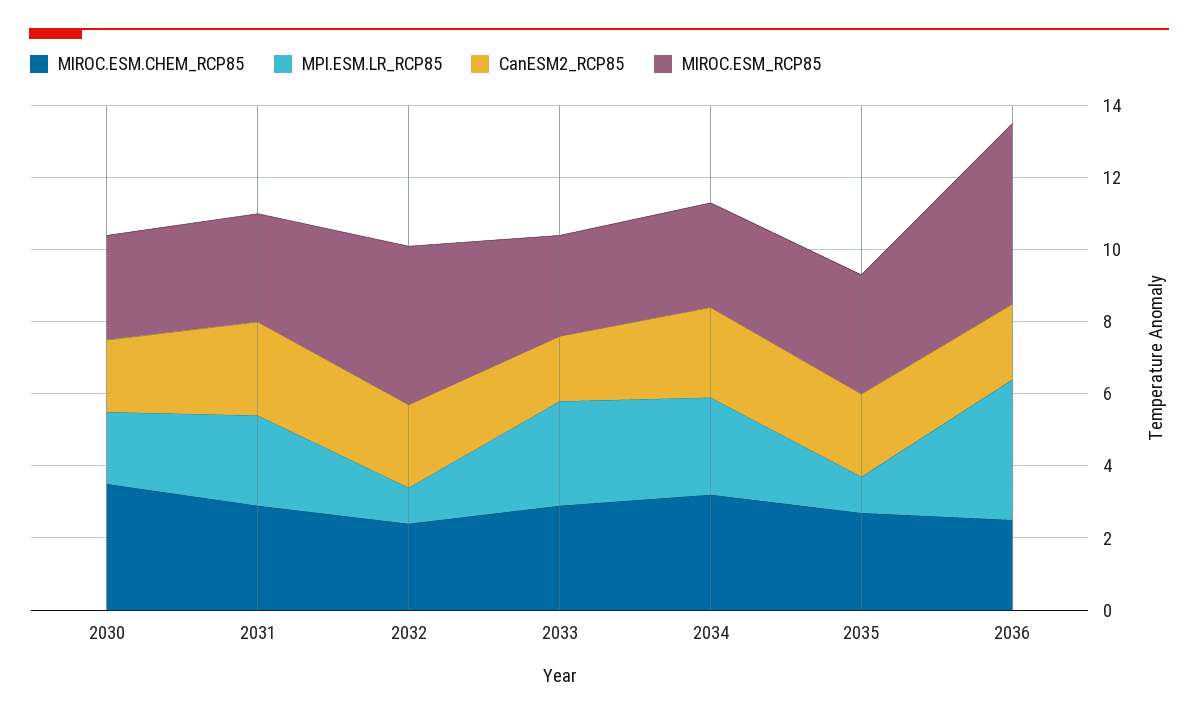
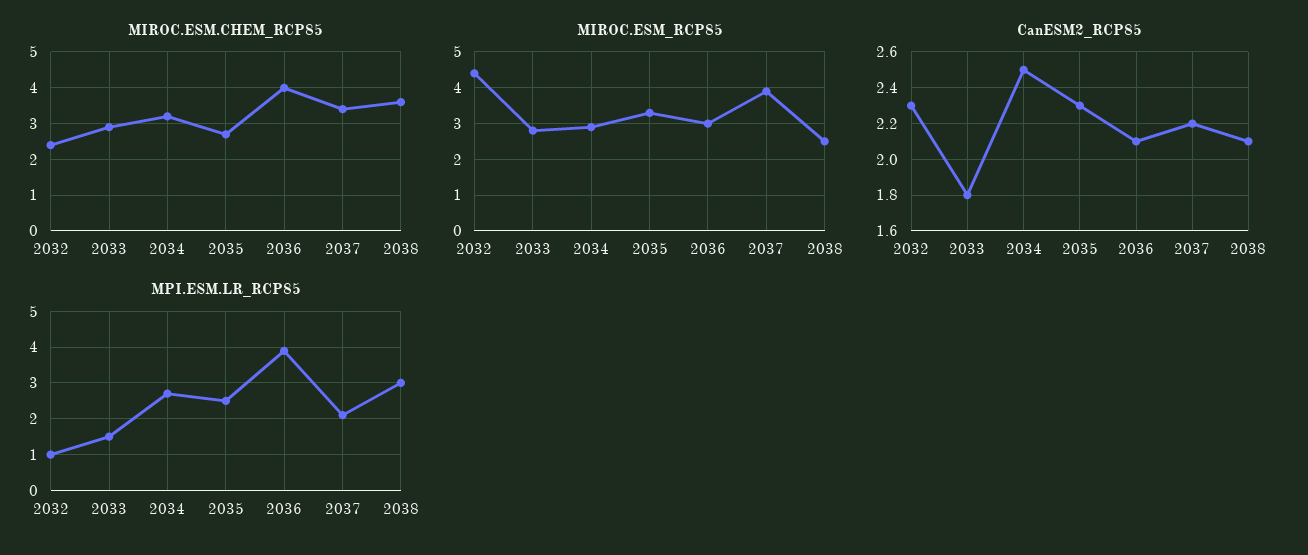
MIROC.ESM.CHEM_RCP85, 2030: 3.5 -> none
MPI.ESM.LR_RCP85, 2030: 2 -> none
CanESM2_RCP85, 2030: 2 -> none
MIROC.ESM_RCP85, 2030: 3 -> none
MIROC.ESM.CHEM_RCP85, 2031: 3 -> none
MPI.ESM.LR_RCP85, 2031: 2.5 -> none
CanESM2_RCP85, 2031: 2.5 -> none
MIROC.ESM_RCP85, 2031: 3 -> none
MPI.ESM.LR_RCP85, 2033: 3 -> 1.5
MPI.ESM.LR_RCP85, 2035: 1 -> 2.5
MIROC.ESM.CHEM_RCP85, 2036: 2.5 -> 4
MIROC.ESM_RCP85, 2036: 5 -> 3
MIROC.ESM.CHEM_RCP85, 2037: none -> 3.5
MIROC.ESM.CHEM_RCP85, 2038: none -> 3.5
MIROC.ESM_RCP85, 2037: none -> 4
MIROC.ESM_RCP85, 2038: none -> 2.5
CanESM2_RCP85, 2037: none -> 2.2
CanESM2_RCP85, 2038: none -> 2.1
MPI.ESM.LR_RCP85, 2037: none -> 2
MPI.ESM.LR_RCP85, 2038: none -> 3

